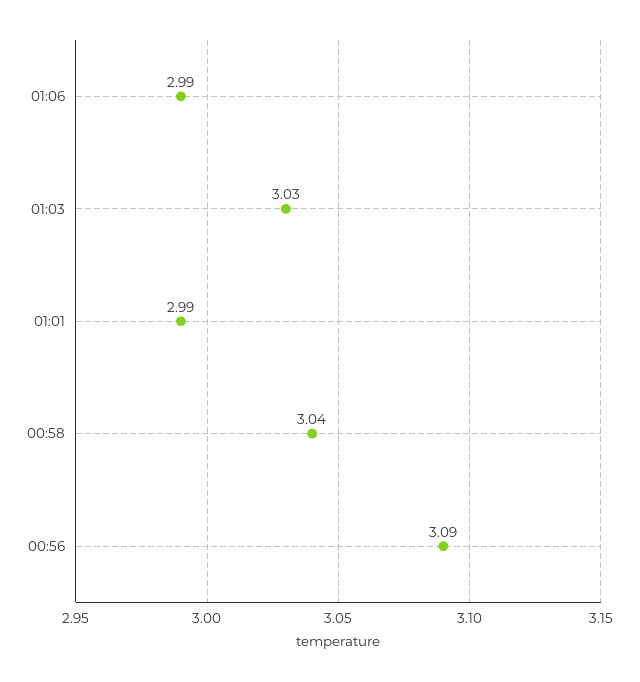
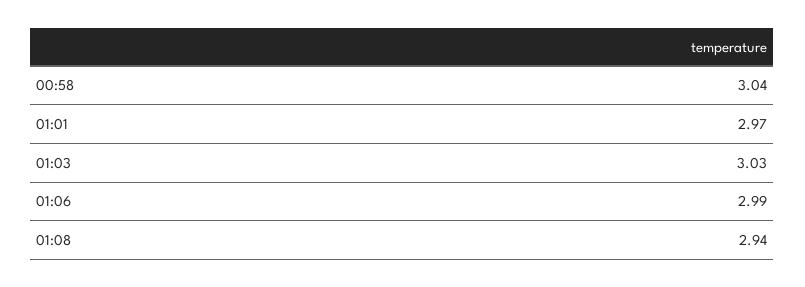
01:01: 2.99 -> 2.97
00:56: 3.09 -> none
01:08: none -> 2.94

